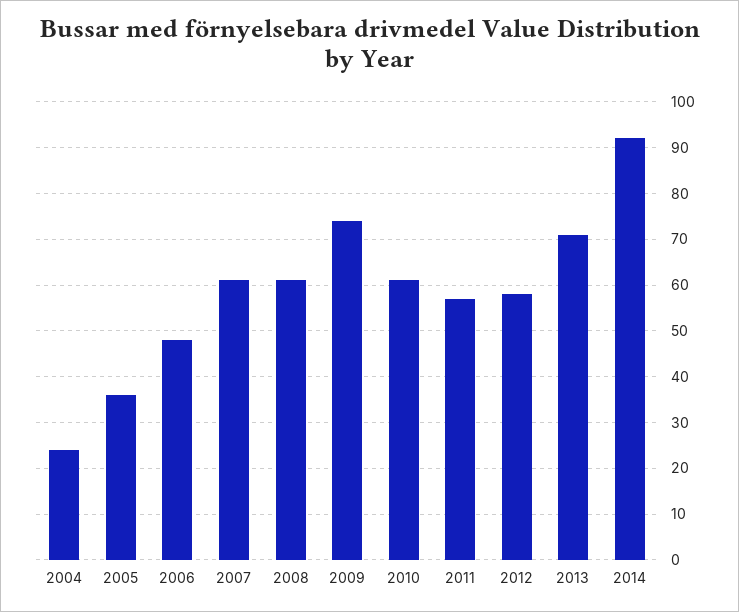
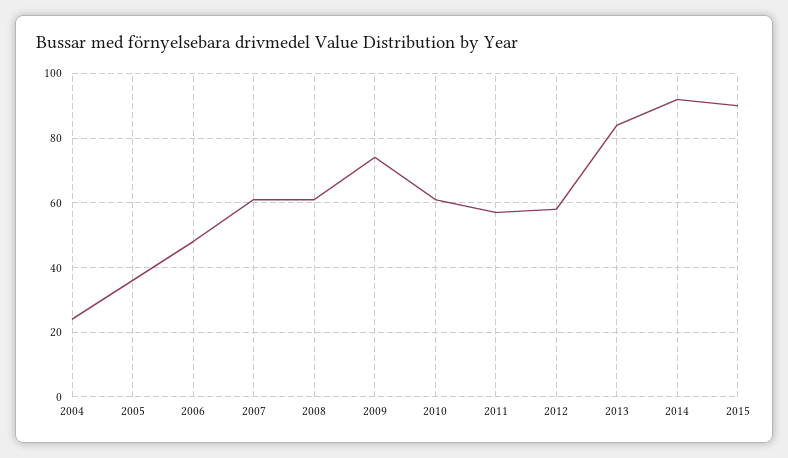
2013: 70 -> 85
2015: none -> 90

